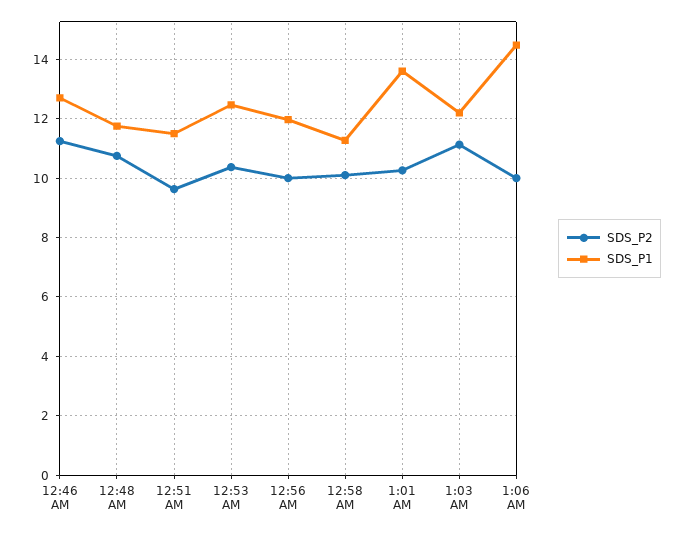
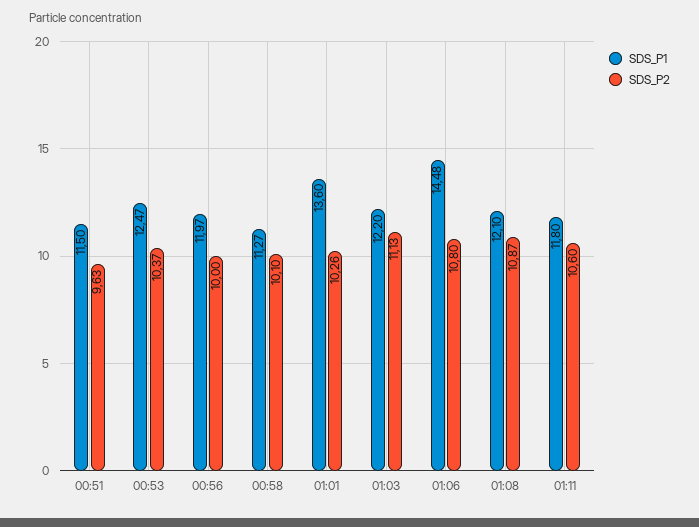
SDS_P2, 12:46 AM: 11.25 -> none
SDS_P1, 12:46 AM: 12.75 -> none
SDS_P2, 12:48 AM: 10.75 -> none
SDS_P1, 12:48 AM: 11.75 -> none
SDS_P2, 1:06 AM: 10 -> 10.8
SDS_P1, 01:08: none -> 12.1
SDS_P2, 01:08: none -> 10.87
SDS_P1, 01:11: none -> 11.8
SDS_P2, 01:11: none -> 10.6

